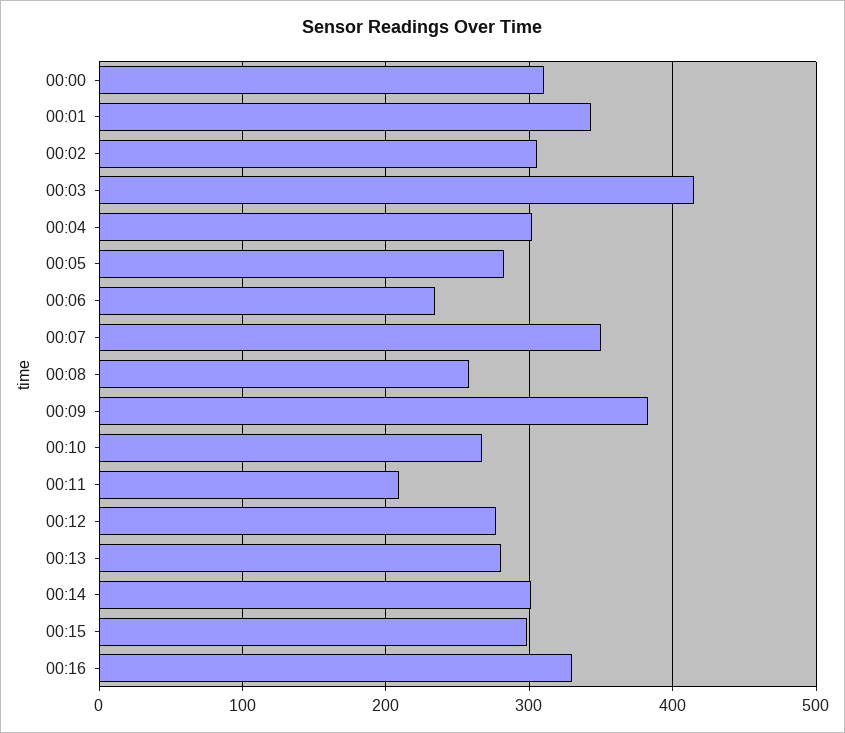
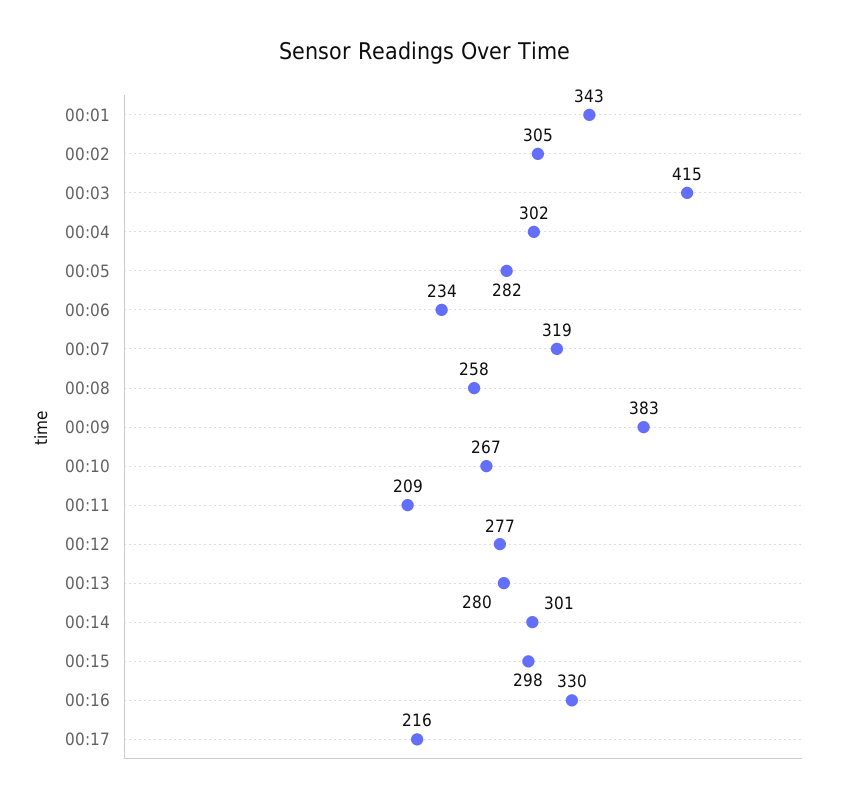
00:00: 310 -> none
00:07: 350 -> 319
00:17: none -> 216

